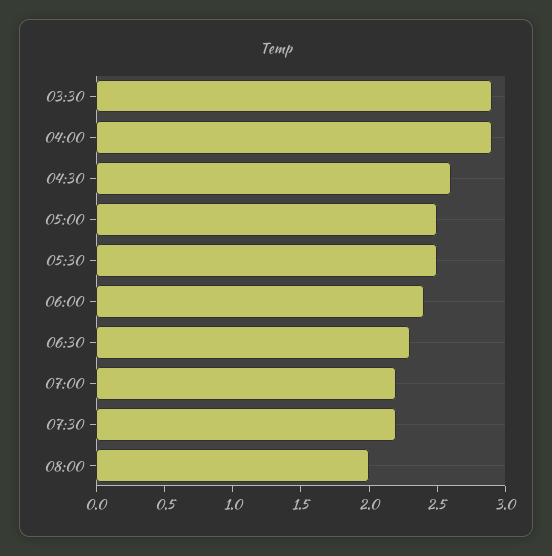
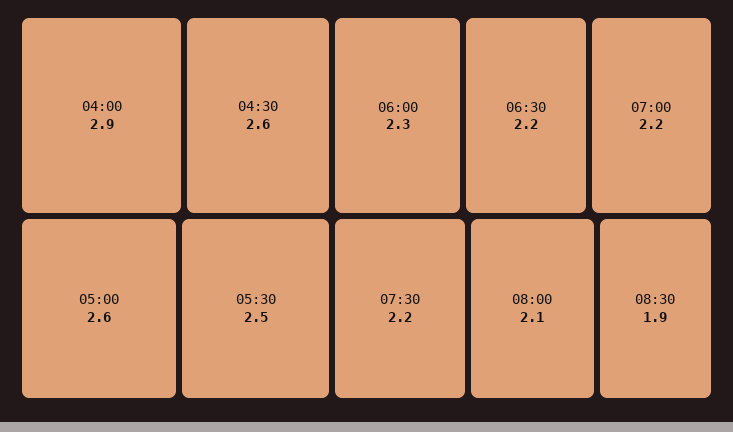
03:30: 2.9 -> none
05:00: 2.5 -> 2.6
06:00: 2.4 -> 2.3
06:30: 2.3 -> 2.2
08:00: 2 -> 2.1
08:30: none -> 1.9

